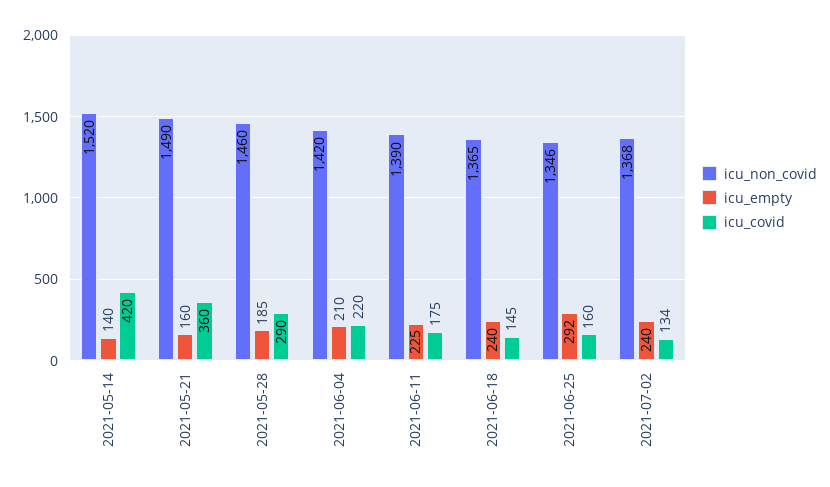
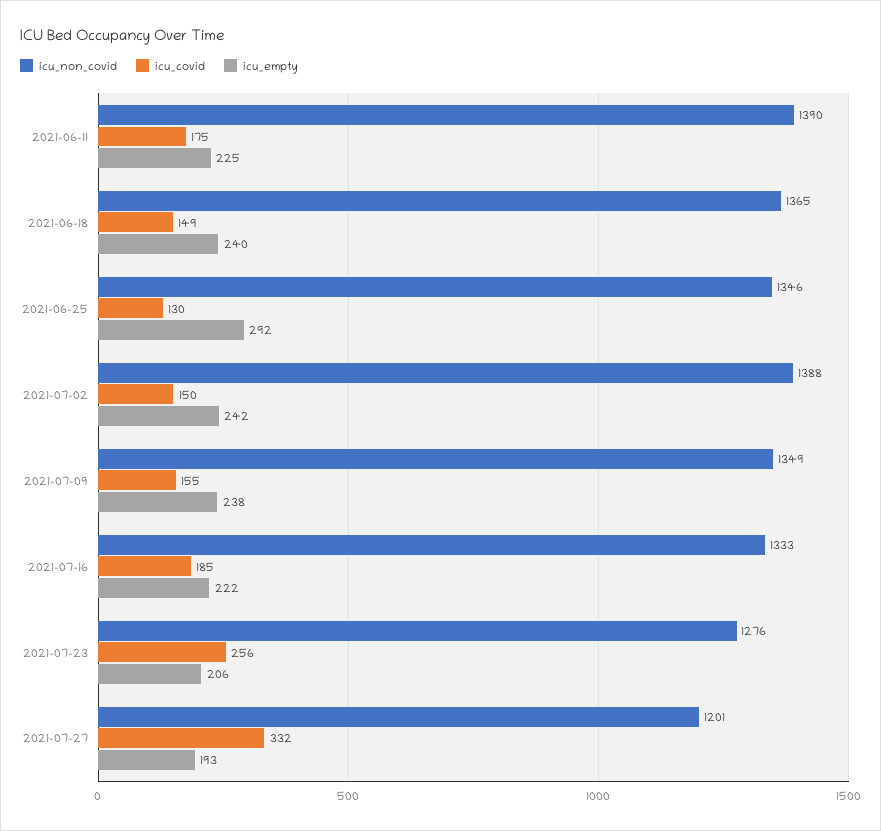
icu_non_covid, 2021-05-14: 1520 -> none
icu_empty, 2021-05-14: 140 -> none
icu_covid, 2021-05-14: 420 -> none
icu_non_covid, 2021-05-21: 1490 -> none
icu_empty, 2021-05-21: 160 -> none
icu_covid, 2021-05-21: 360 -> none
icu_non_covid, 2021-05-28: 1460 -> none
icu_empty, 2021-05-28: 185 -> none
icu_covid, 2021-05-28: 290 -> none
icu_non_covid, 2021-06-04: 1420 -> none
icu_empty, 2021-06-04: 210 -> none
icu_covid, 2021-06-04: 220 -> none
icu_covid, 2021-06-18: 145 -> 149
icu_covid, 2021-06-25: 160 -> 130
icu_non_covid, 2021-07-02: 1368 -> 1388
icu_empty, 2021-07-02: 240 -> 242
icu_covid, 2021-07-02: 134 -> 150
icu_non_covid, 2021-07-09: none -> 1349
icu_covid, 2021-07-09: none -> 155
icu_empty, 2021-07-09: none -> 238
icu_non_covid, 2021-07-16: none -> 1333
icu_covid, 2021-07-16: none -> 185
icu_empty, 2021-07-16: none -> 222
icu_non_covid, 2021-07-23: none -> 1276
icu_covid, 2021-07-23: none -> 256
icu_empty, 2021-07-23: none -> 206
icu_non_covid, 2021-07-27: none -> 1201
icu_covid, 2021-07-27: none -> 332
icu_empty, 2021-07-27: none -> 193

